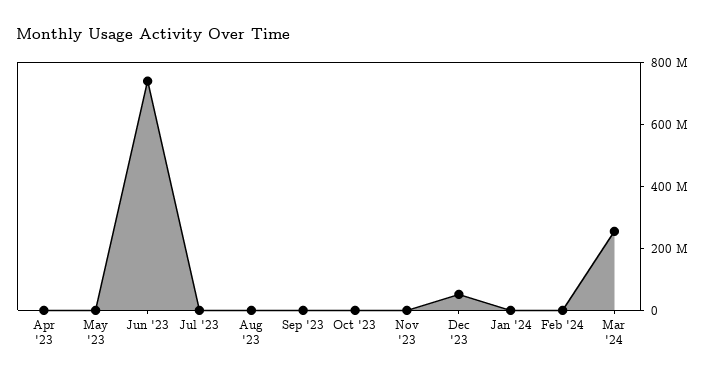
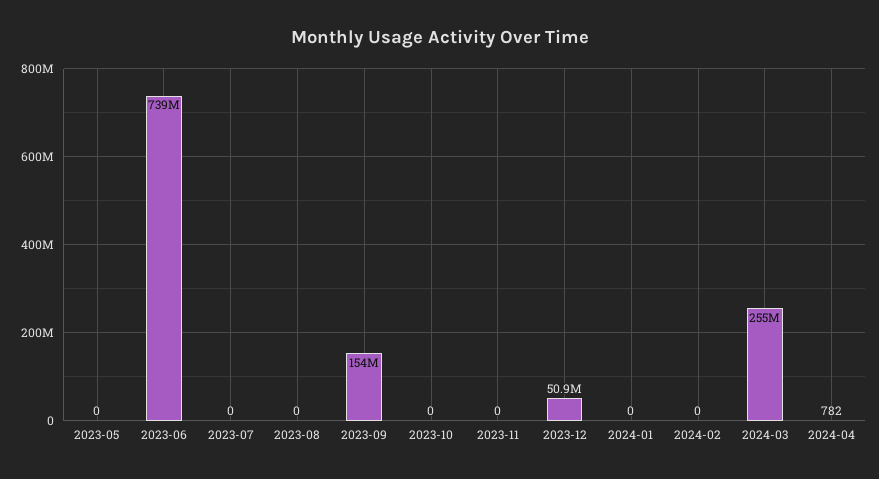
Apr '23: 0 -> none
Sep '23: 0 -> 154000000
2024-04: none -> 782

